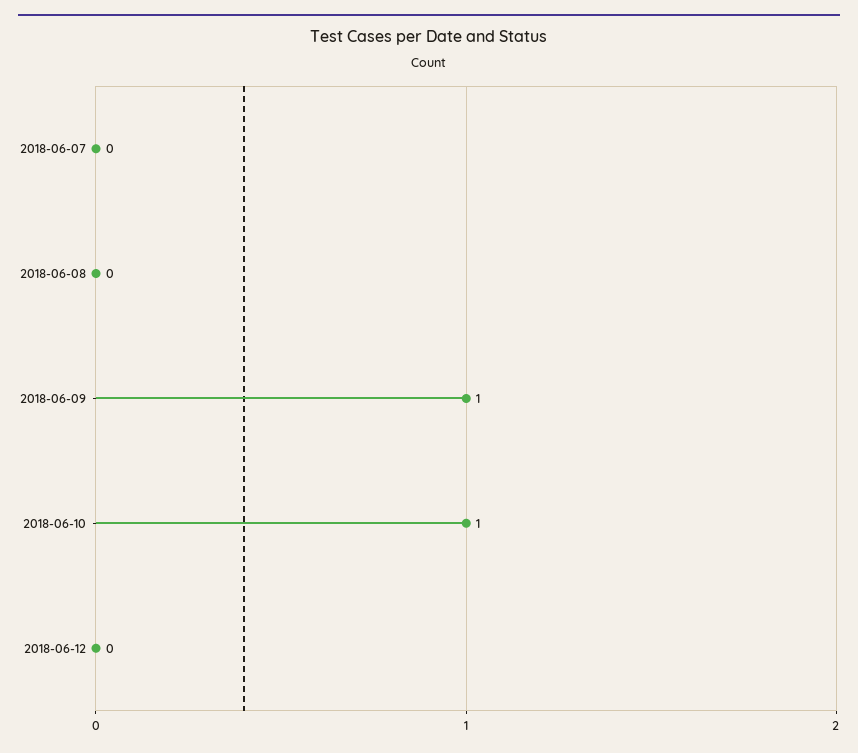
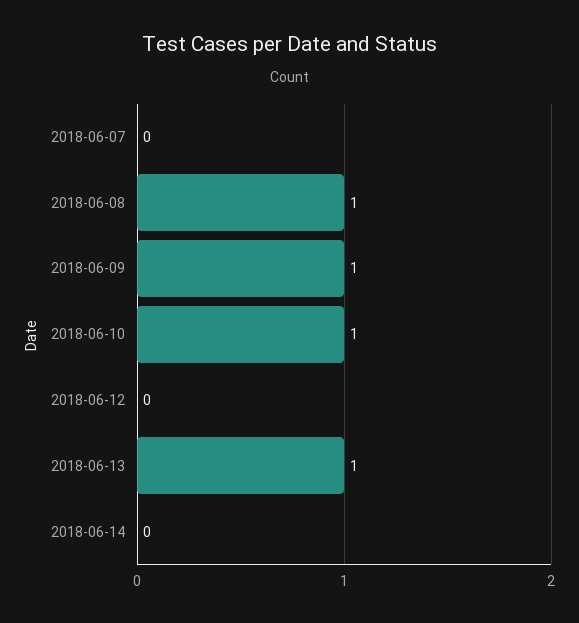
2018-06-08: 0 -> 1
2018-06-13: none -> 1
2018-06-14: none -> 0

